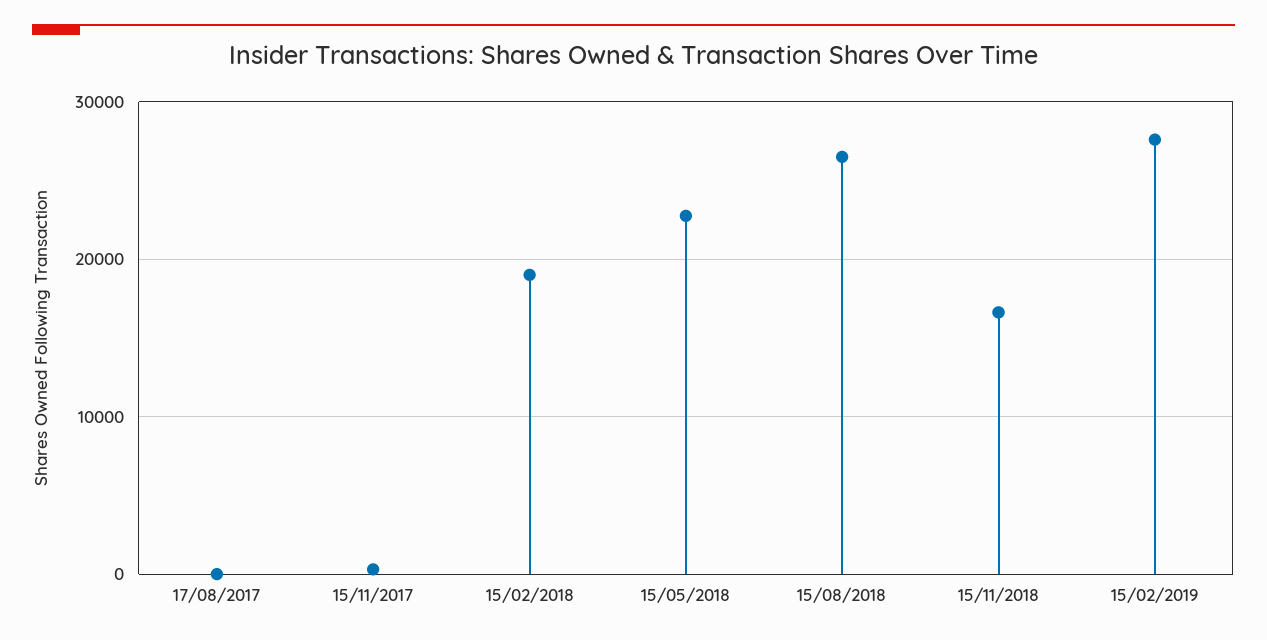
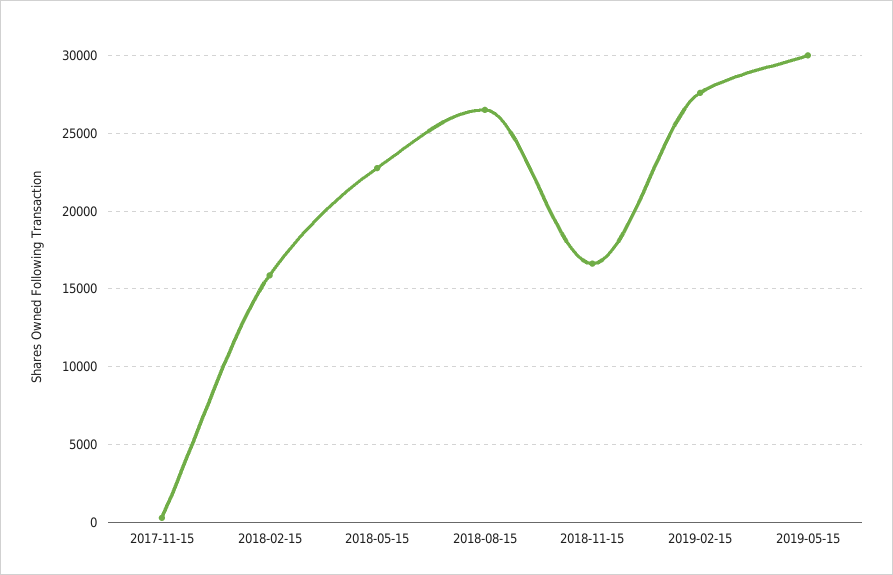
17/08/2017: 0 -> none
15/02/2018: 19000 -> 16000
2019-05-15: none -> 30000

